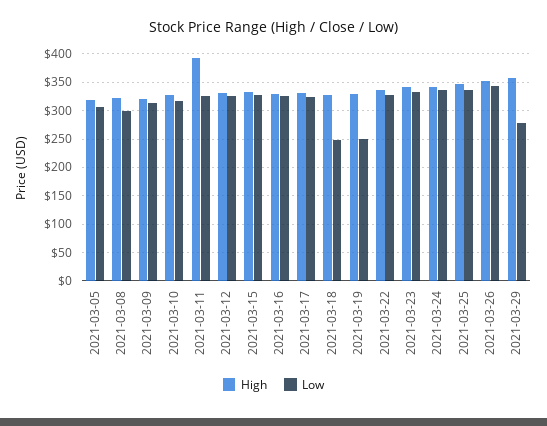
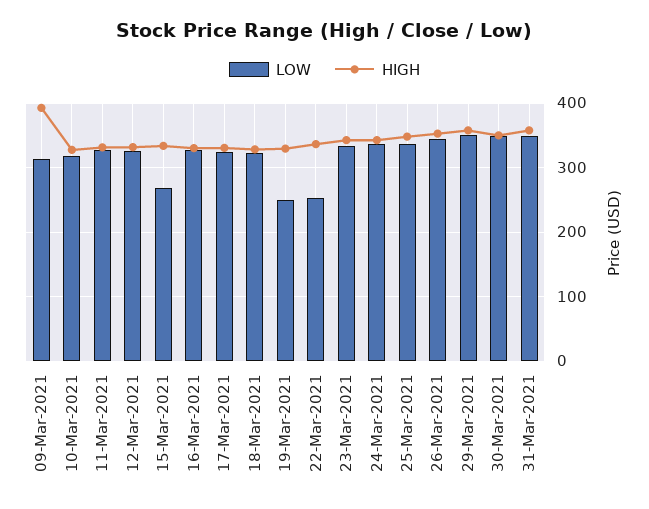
High, 2021-03-05: 325 -> none
Low, 2021-03-05: 300 -> none
High, 2021-03-08: 325 -> none
Low, 2021-03-08: 300 -> none
High, 2021-03-09: 325 -> 390
High, 2021-03-11: 400 -> 330
Low, 2021-03-15: 325 -> 270
Low, 2021-03-18: 250 -> 320
Low, 2021-03-22: 325 -> 250
Low, 2021-03-29: 275 -> 350
Low, 30-Mar-2021: none -> 350
High, 30-Mar-2021: none -> 350
Low, 31-Mar-2021: none -> 350
High, 31-Mar-2021: none -> 360

